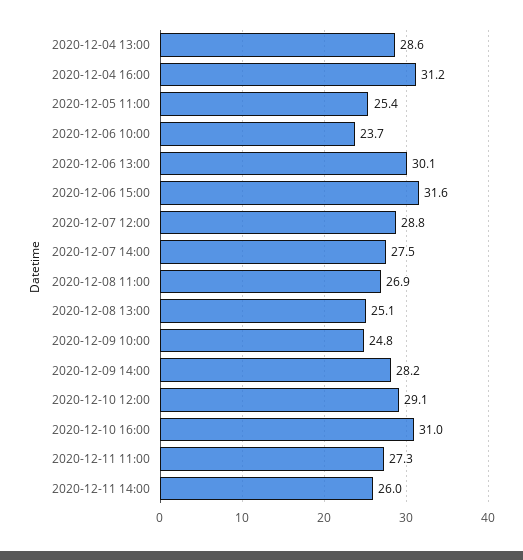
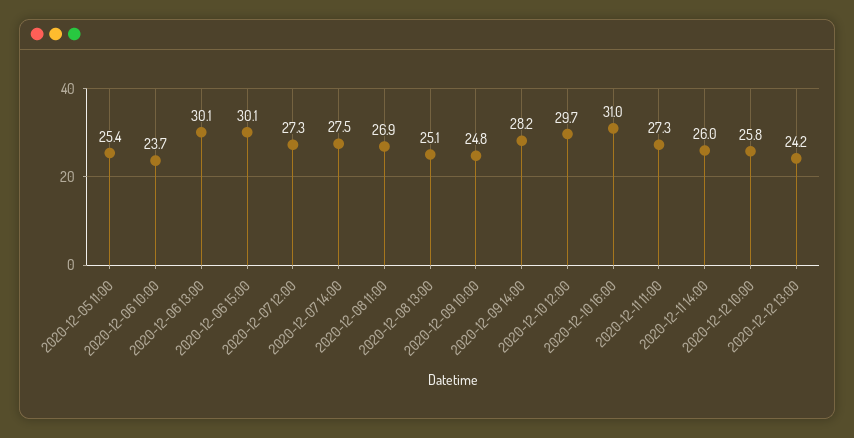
2020-12-04 13:00: 28.6 -> none
2020-12-04 16:00: 31.2 -> none
2020-12-06 15:00: 31.6 -> 30.1
2020-12-07 12:00: 28.8 -> 27.3
2020-12-10 12:00: 29.1 -> 29.7
2020-12-12 10:00: none -> 25.8
2020-12-12 13:00: none -> 24.2

